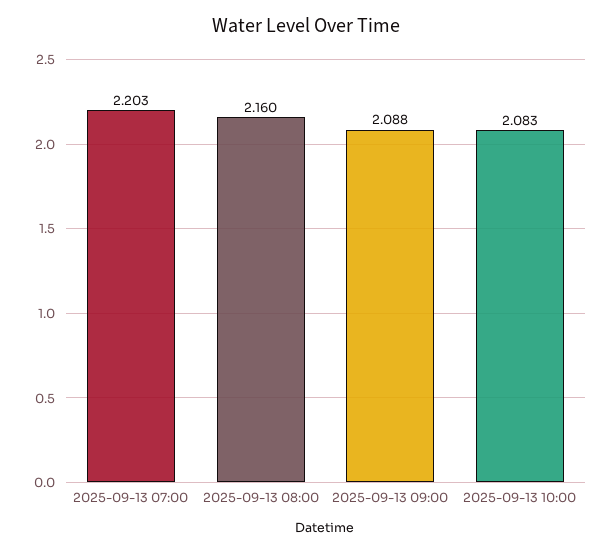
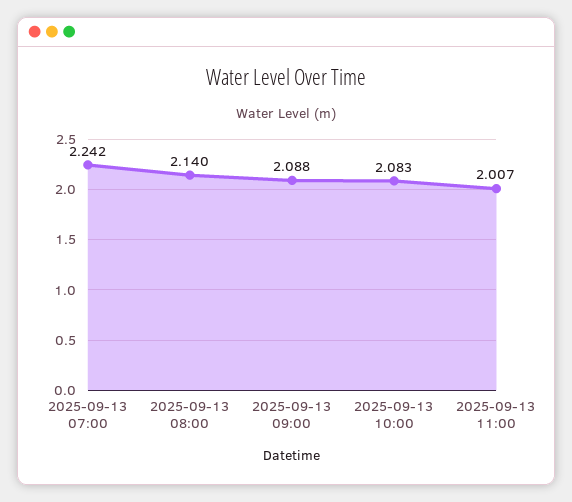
2025-09-13 07:00: 2.203 -> 2.242
2025-09-13 08:00: 2.16 -> 2.14
2025-09-13 11:00: none -> 2.007

